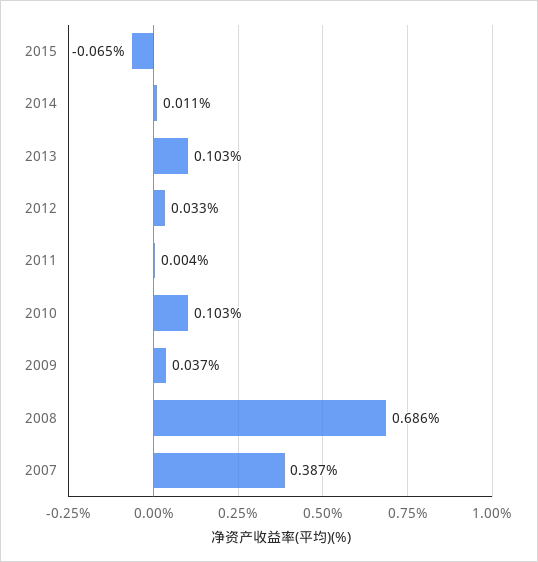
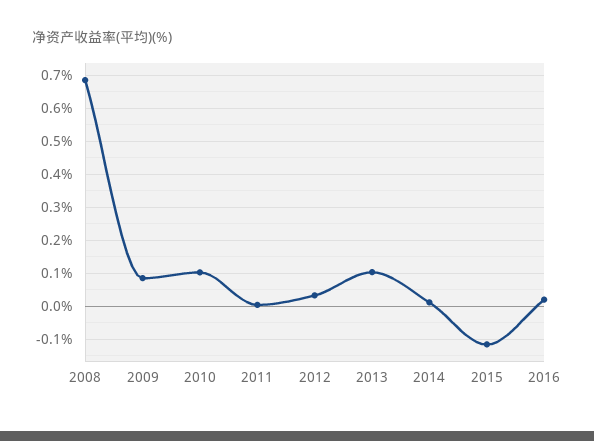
2015: -0.065 -> -0.12
2009: 0.037 -> 0.08
2007: 0.387 -> none
2016: none -> 0.02

